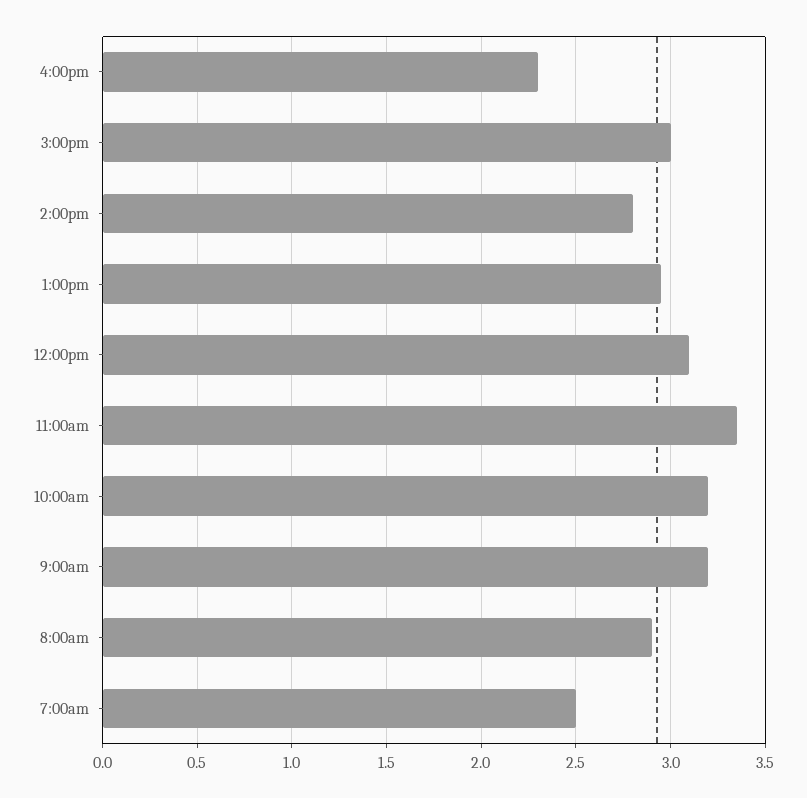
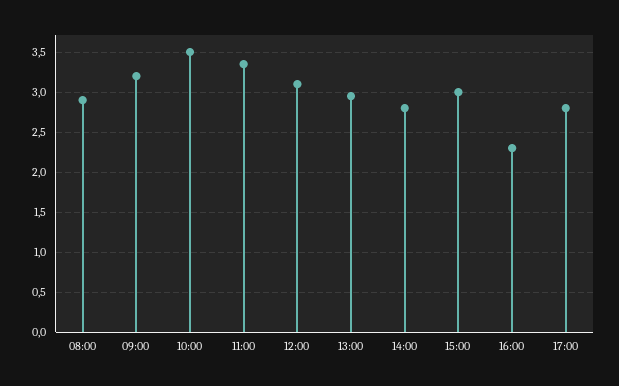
10:00am: 3.2 -> 3.5
7:00am: 2.5 -> none
17:00: none -> 2.8

